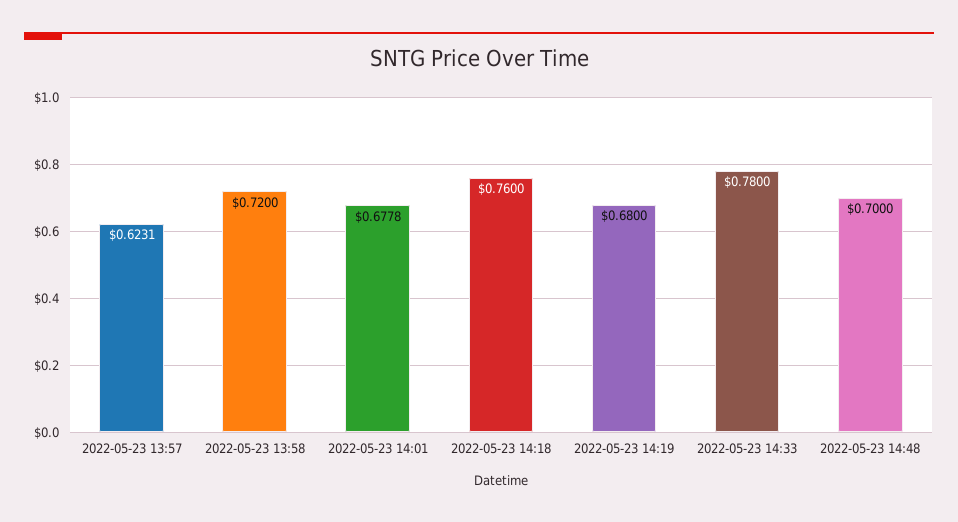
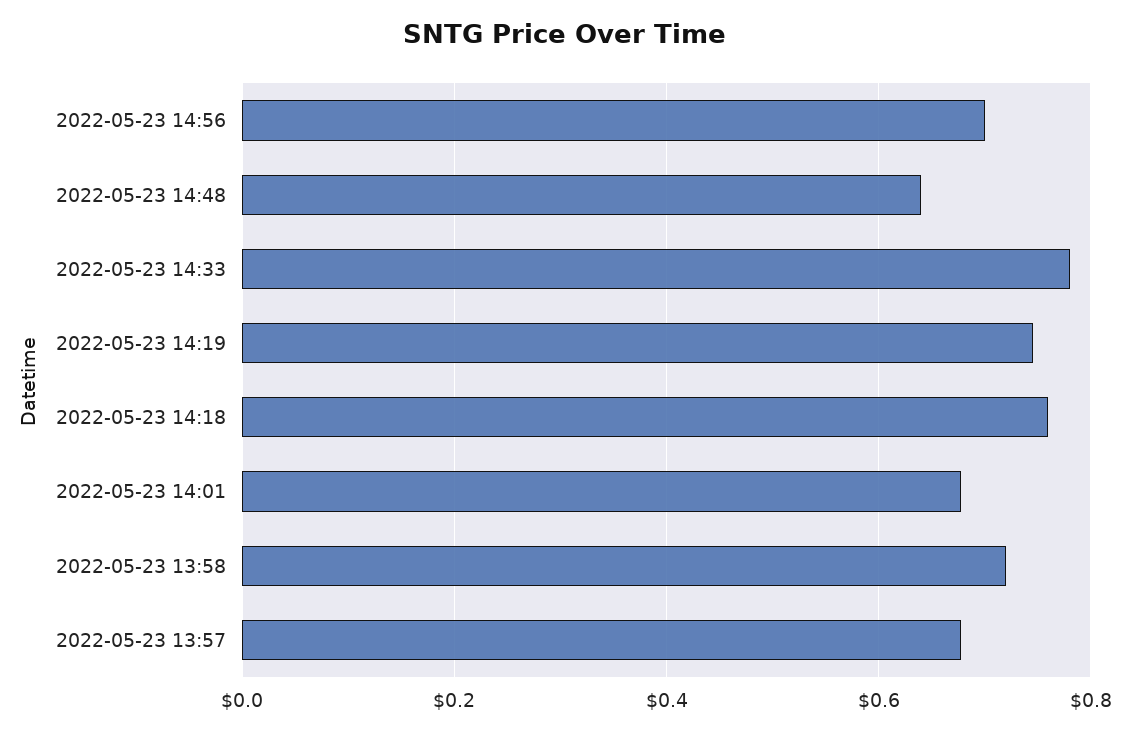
2022-05-23 13:57: 0.6231 -> 0.68
2022-05-23 14:19: 0.68 -> 0.74
2022-05-23 14:48: 0.7 -> 0.64
2022-05-23 14:56: none -> 0.7

